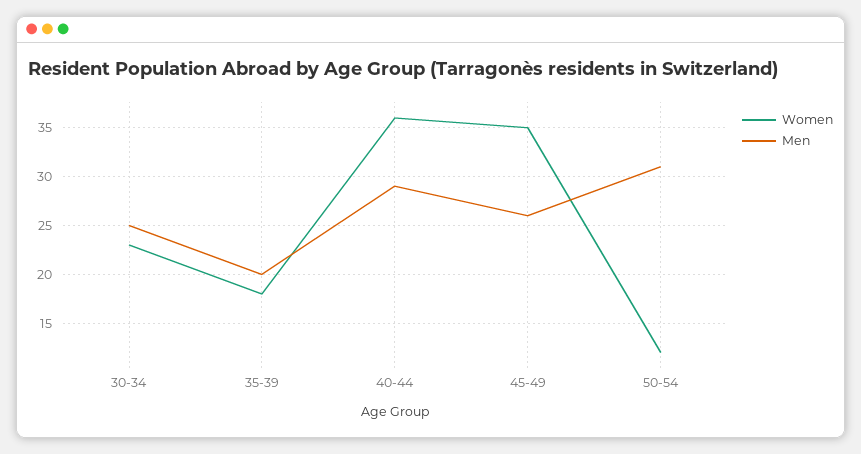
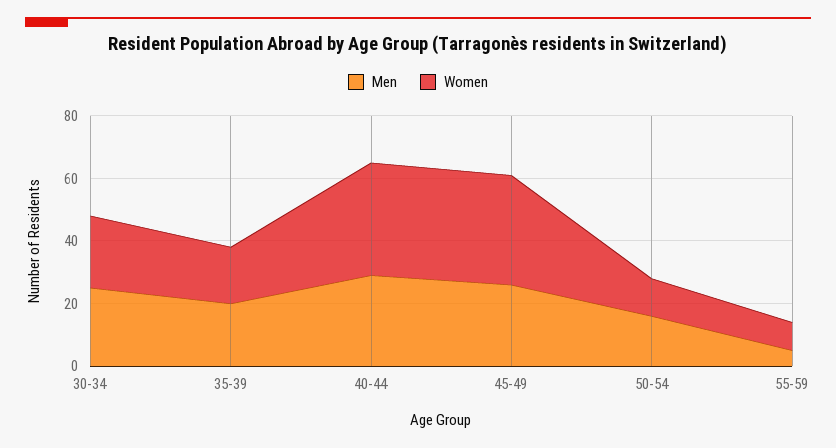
Men, 50-54: 31 -> 15
Men, 55-59: none -> 5
Women, 55-59: none -> 10

